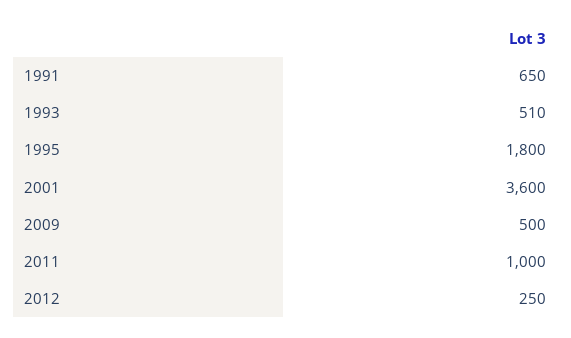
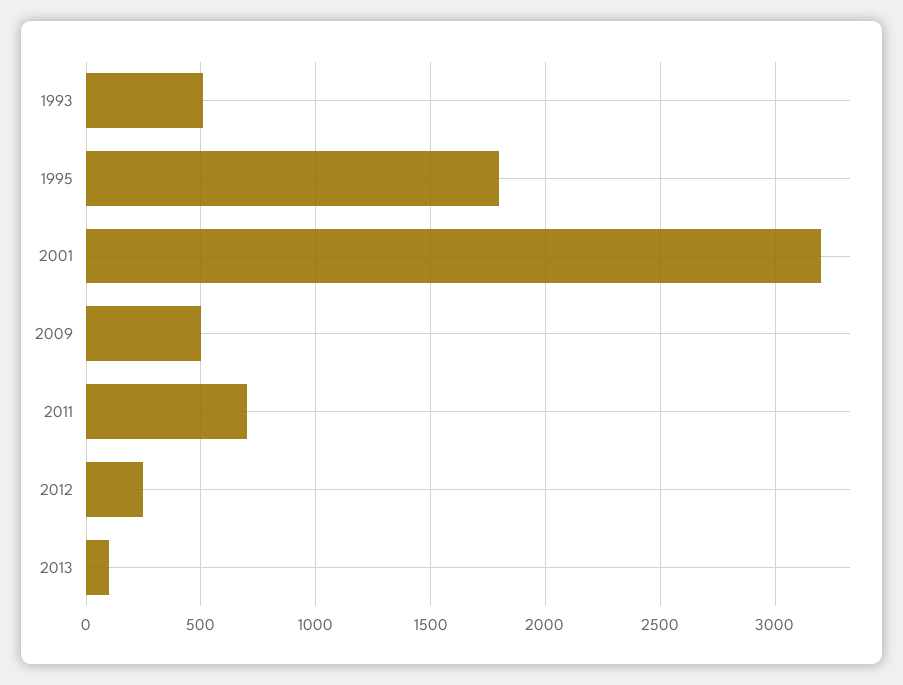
1991: 650 -> none
2001: 3600 -> 3200
2011: 1000 -> 700
2013: none -> 100

